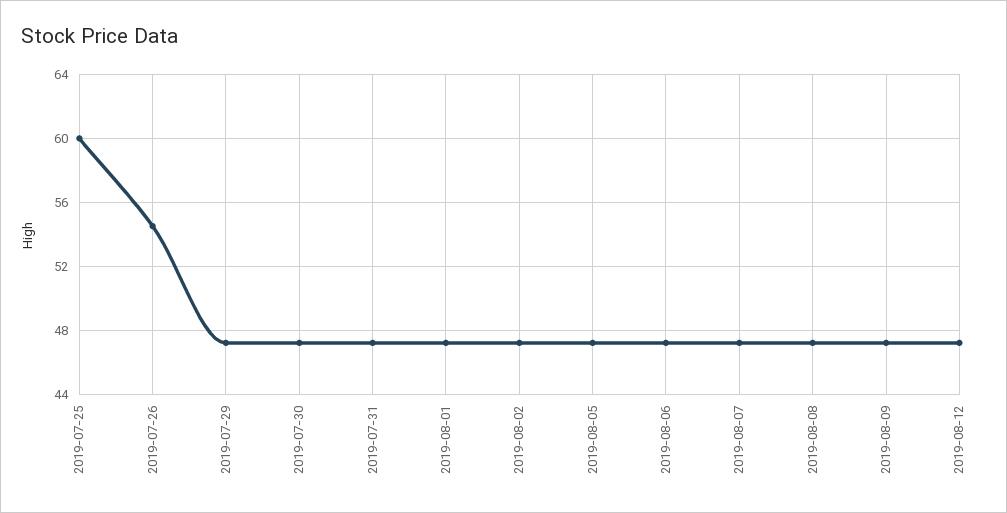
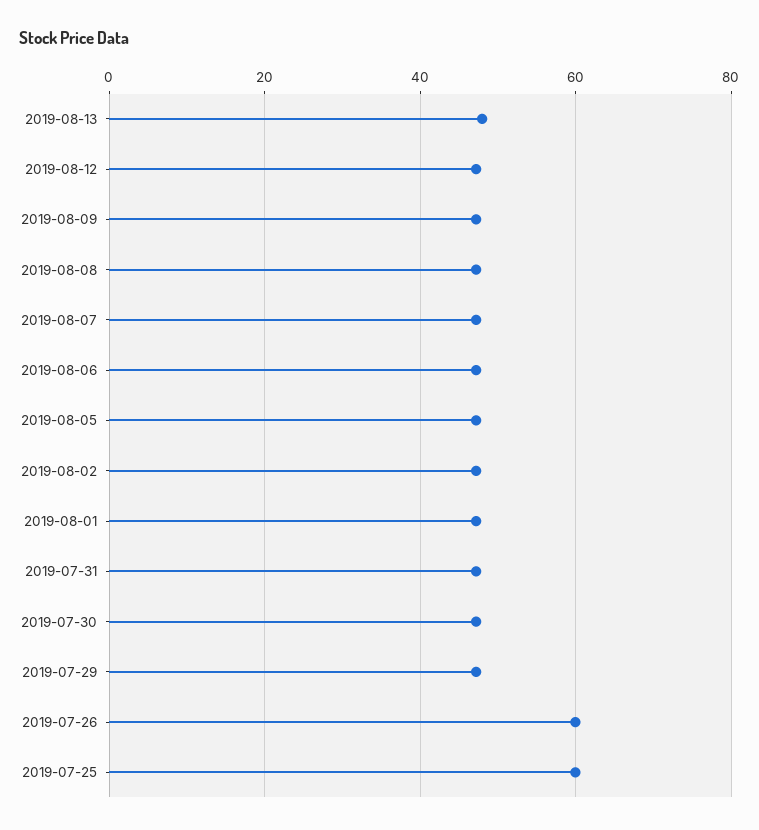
2019-07-26: 54.5 -> 60
2019-08-13: none -> 48

